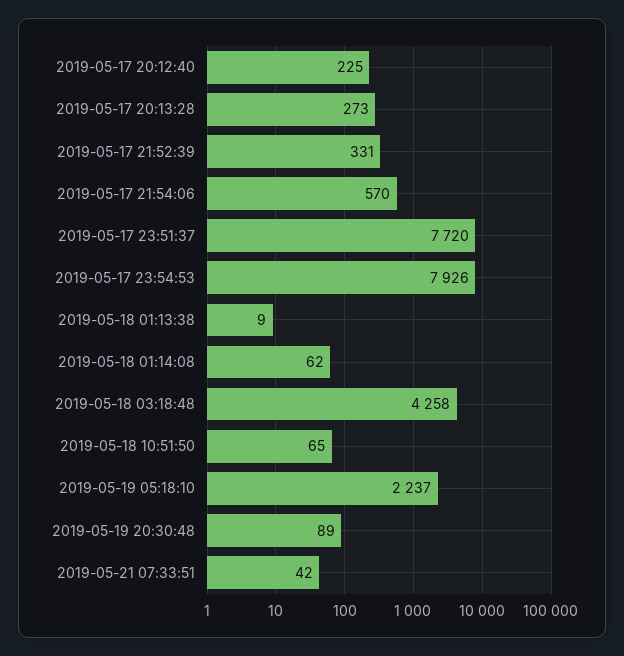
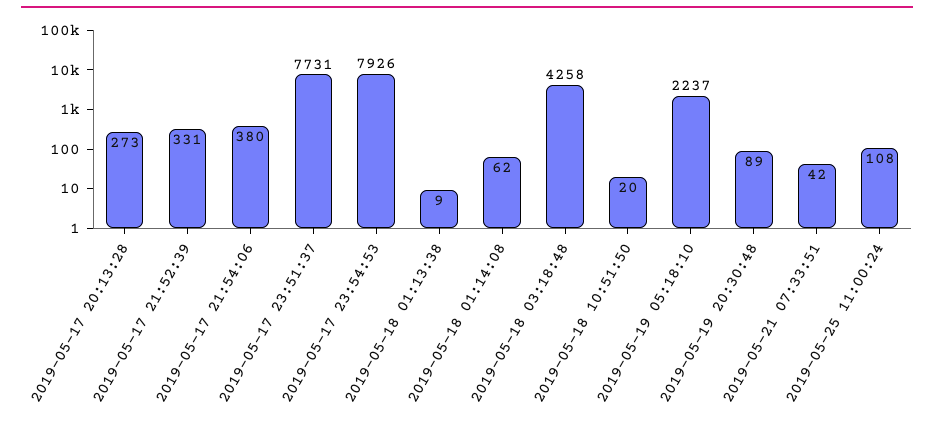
2019-05-17 20:12:40: 225 -> none
2019-05-17 21:54:06: 570 -> 380
2019-05-17 23:51:37: 7720 -> 7731
2019-05-18 10:51:50: 65 -> 20
2019-05-25 11:00:24: none -> 108

